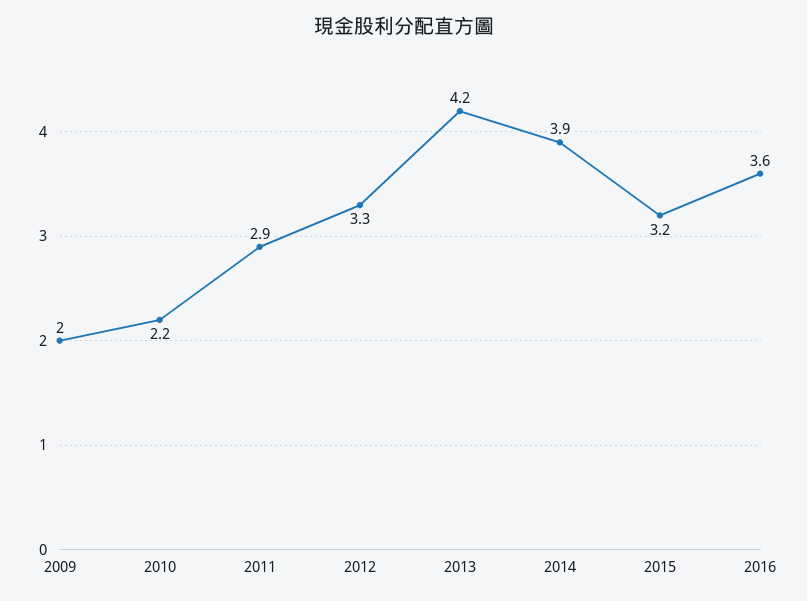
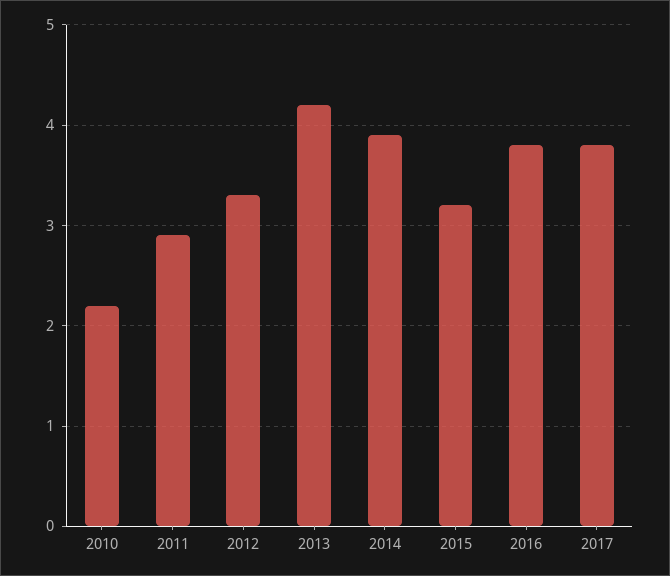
2009: 2 -> none
2016: 3.6 -> 3.8
2017: none -> 3.8

